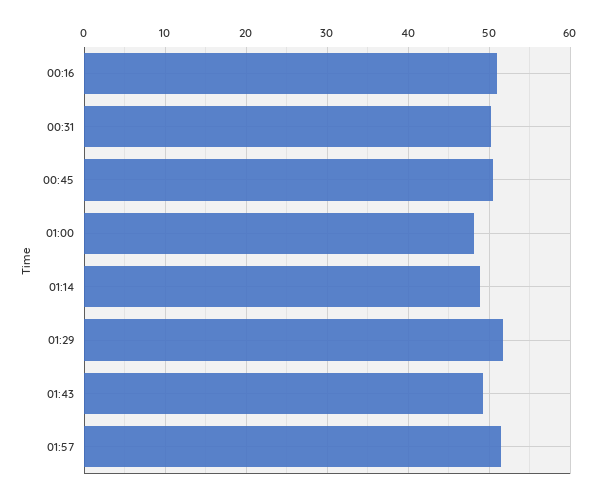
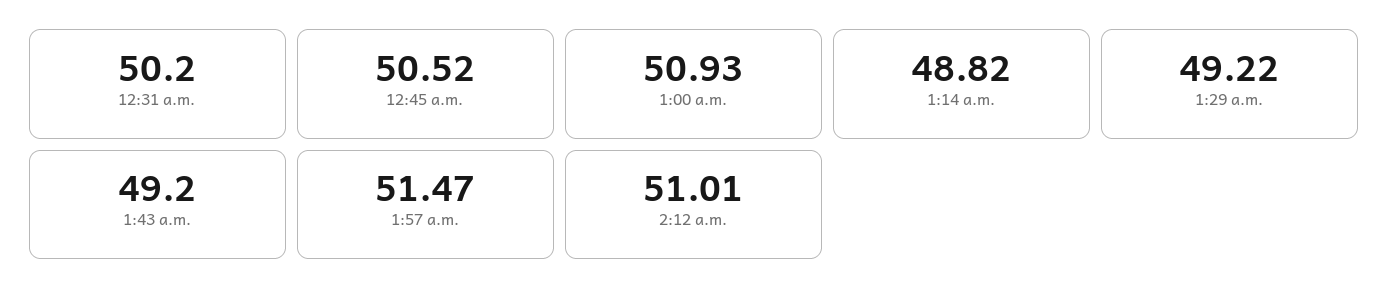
00:16: 51 -> none
01:00: 48 -> 50.93
01:29: 52 -> 49.22
2:12 a.m.: none -> 51.01

